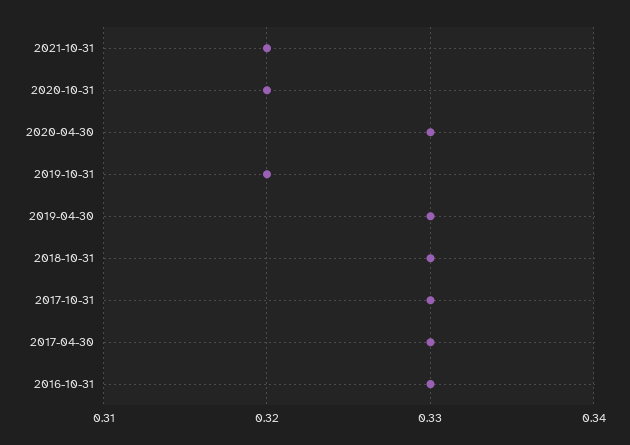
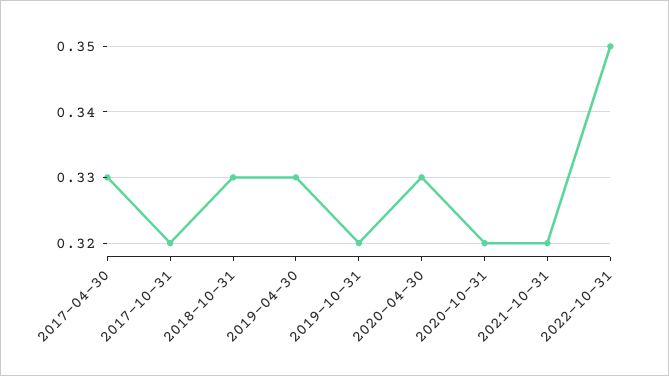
2017-10-31: 0.33 -> 0.32
2016-10-31: 0.33 -> none
2022-10-31: none -> 0.35

